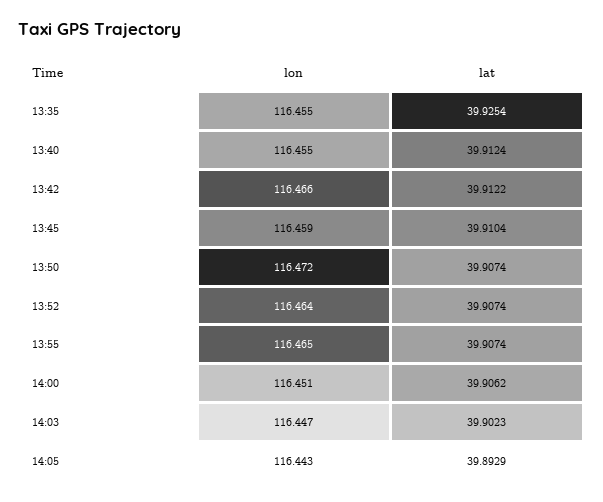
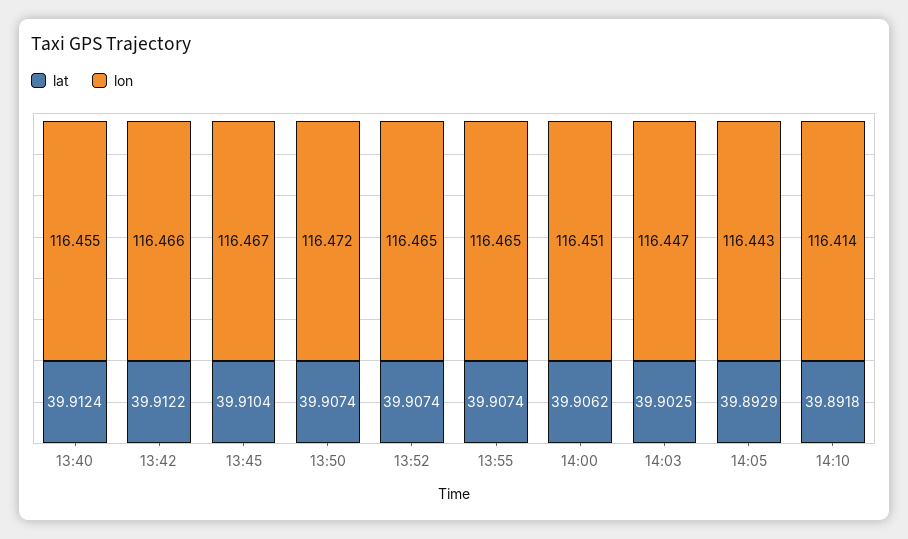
lon, 13:35: 116.455 -> none
lat, 13:35: 39.9254 -> none
lon, 13:45: 116.459 -> 116.467
lon, 13:52: 116.464 -> 116.465
lat, 14:03: 39.9023 -> 39.9025
lat, 14:10: none -> 39.8918
lon, 14:10: none -> 116.414

